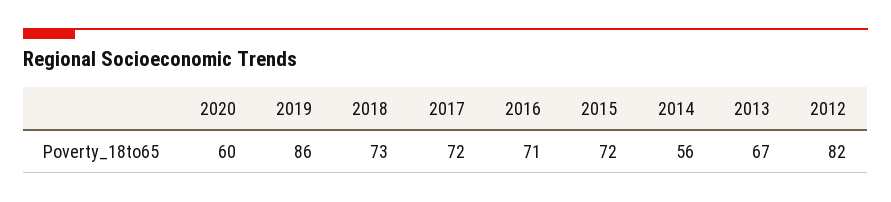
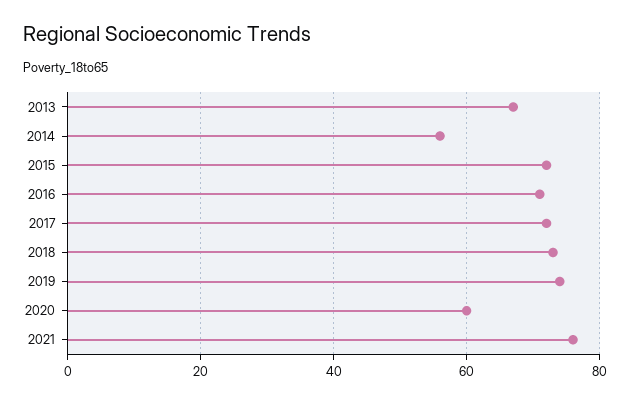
2019: 86 -> 75
2012: 82 -> none
2021: none -> 75

